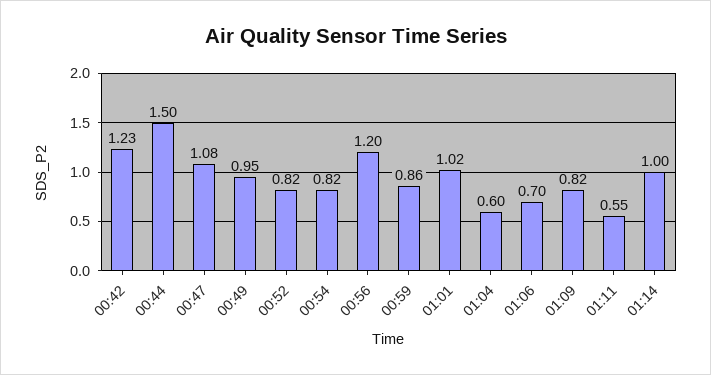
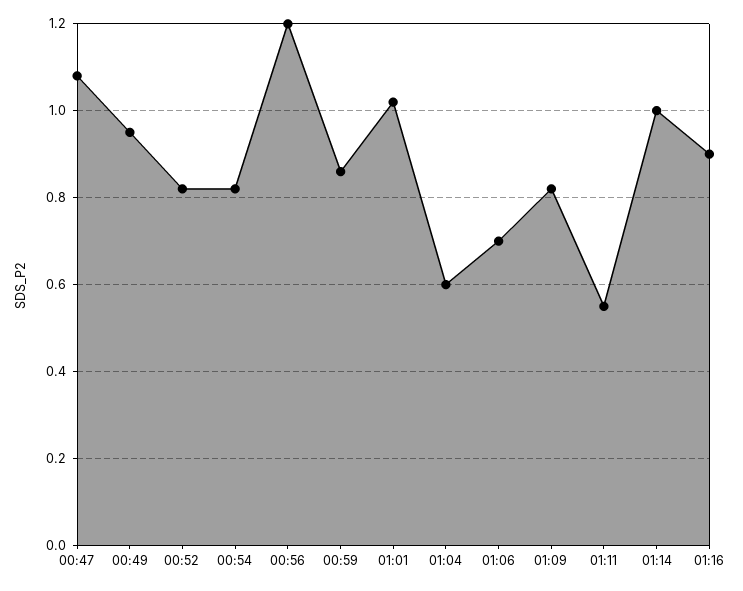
00:42: 1.23 -> none
00:44: 1.5 -> none
01:16: none -> 0.9

